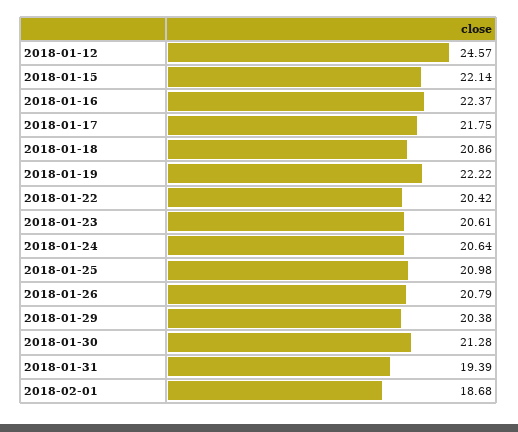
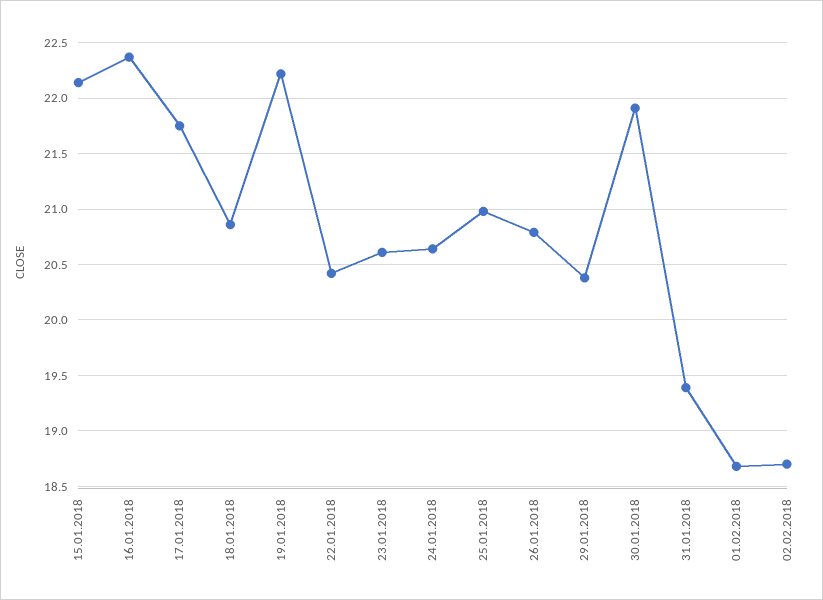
2018-01-12: 24.57 -> none
2018-01-30: 21.28 -> 21.9
02.02.2018: none -> 18.7

